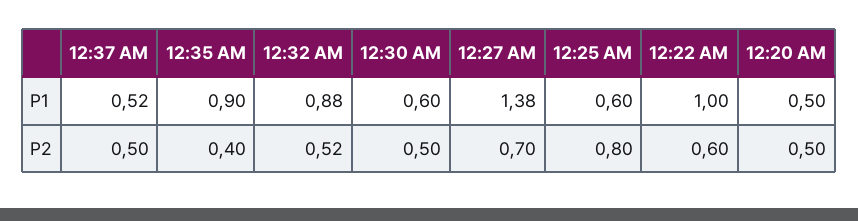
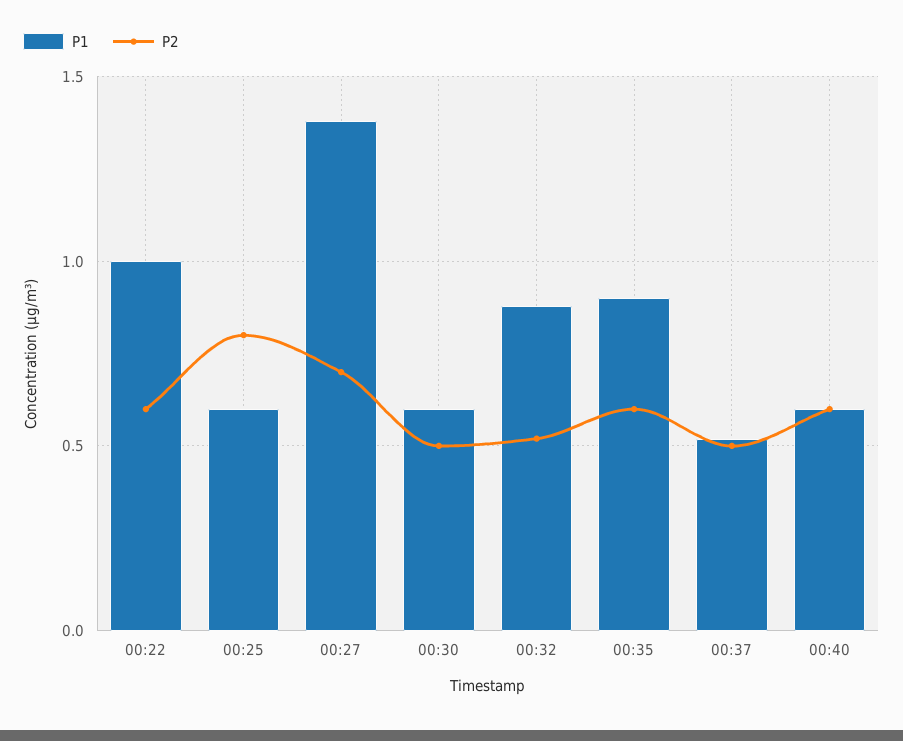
P1, 12:20 AM: 0.5 -> none
P2, 12:35 AM: 0.4 -> 0.6
P2, 12:20 AM: 0.5 -> none
P1, 00:40: none -> 0.6
P2, 00:40: none -> 0.6

